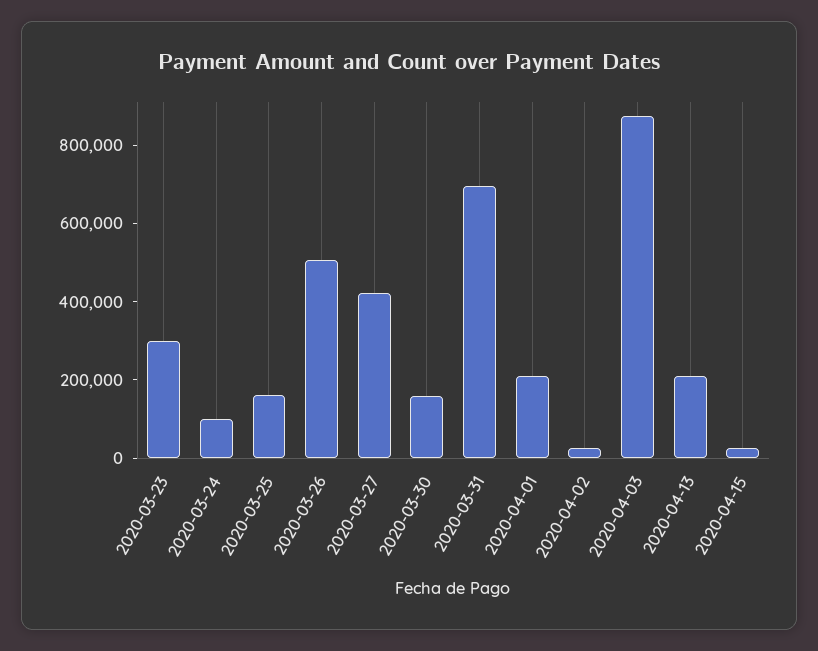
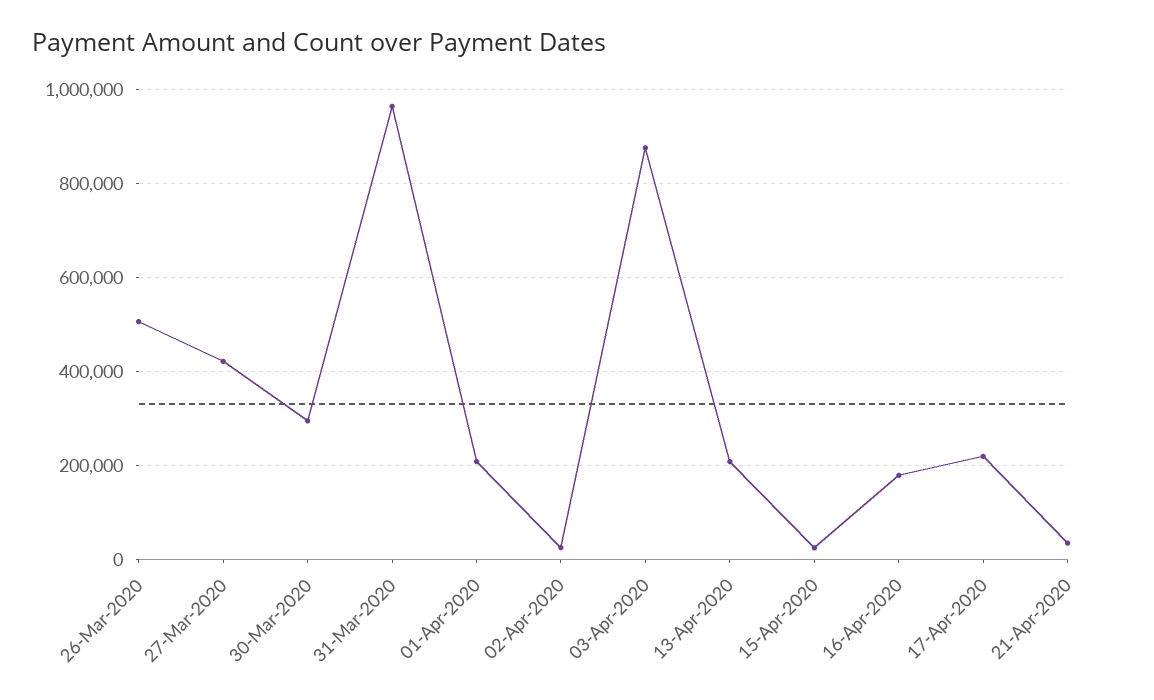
2020-03-23: 300000 -> none
2020-03-24: 100000 -> none
2020-03-25: 150000 -> none
2020-03-30: 150000 -> 300000
2020-03-31: 700000 -> 960000
16-Apr-2020: none -> 180000
17-Apr-2020: none -> 220000
21-Apr-2020: none -> 40000

